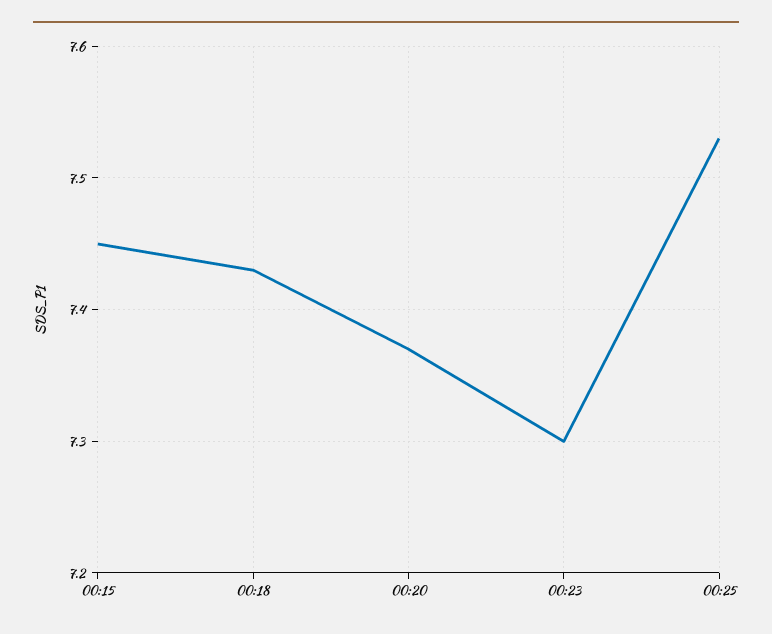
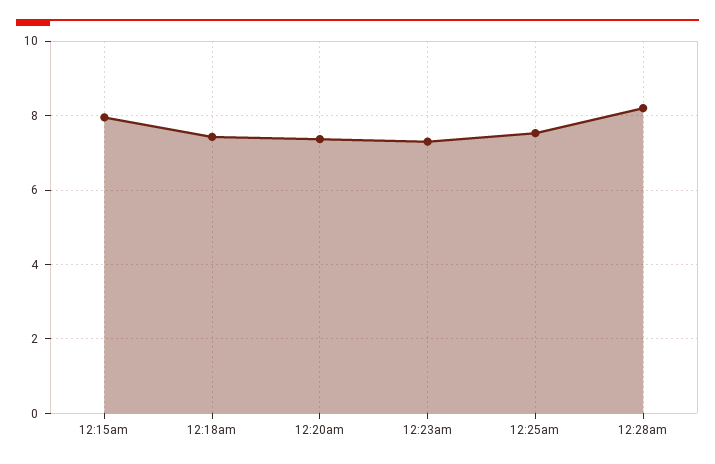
00:15: 7.45 -> 8
12:28am: none -> 8.2

